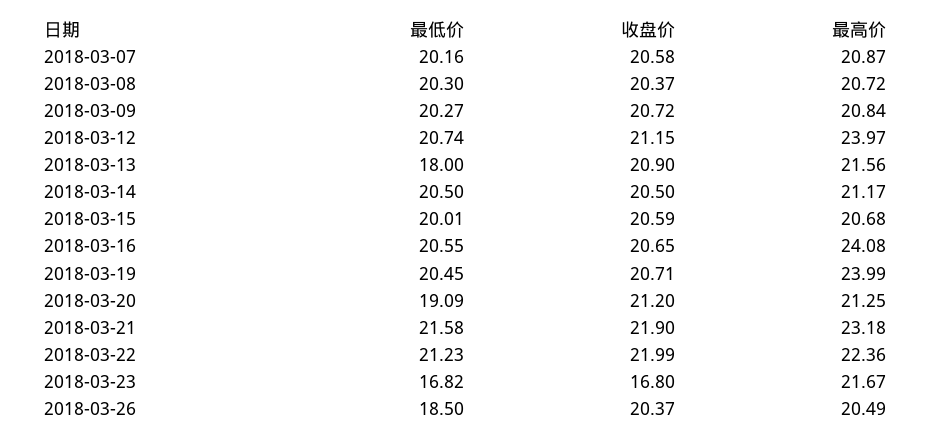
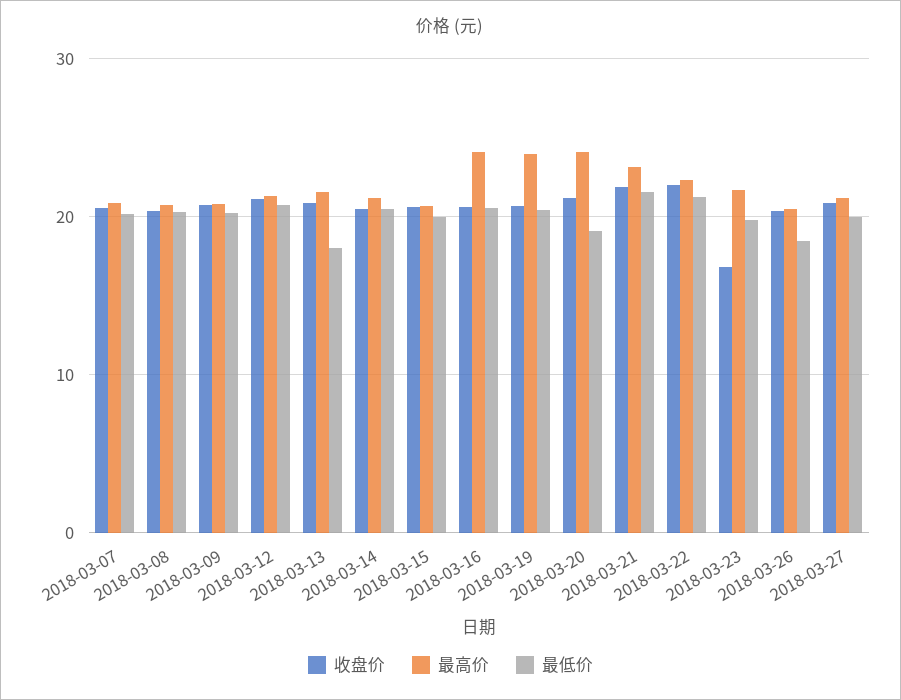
最高价, 2018-03-12: 23.97 -> 21
最高价, 2018-03-20: 21.25 -> 24
最低价, 2018-03-23: 16.82 -> 20
收盘价, 2018-03-27: none -> 21
最高价, 2018-03-27: none -> 21
最低价, 2018-03-27: none -> 20

